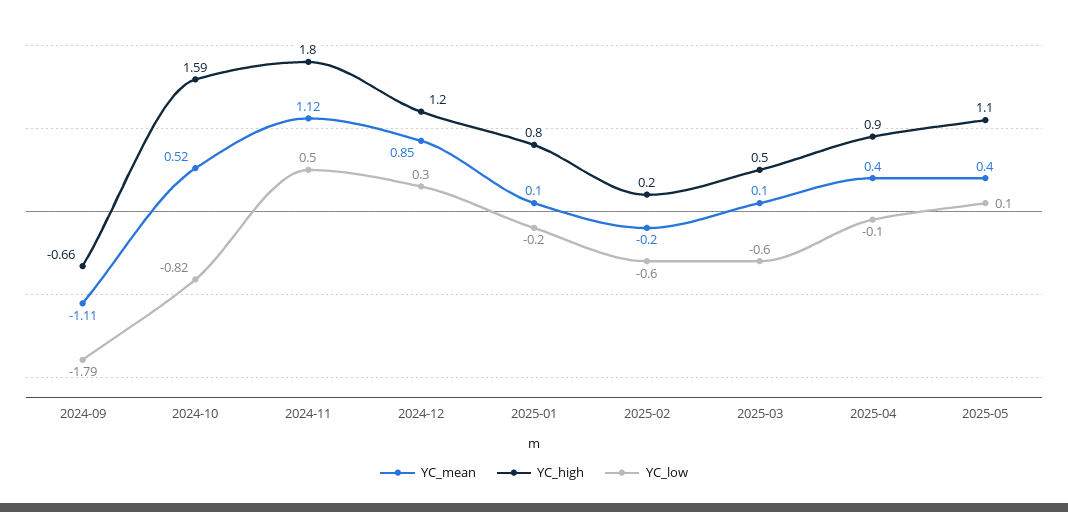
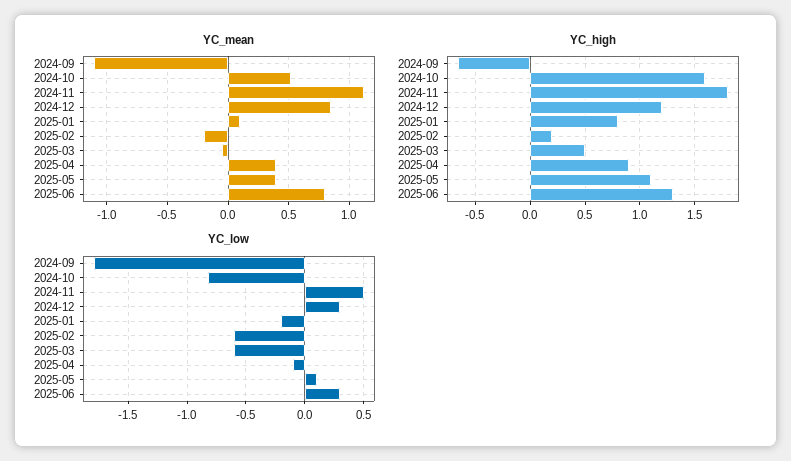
YC_mean, 2025-03: 0.1 -> -0.05
YC_mean, 2025-06: none -> 0.8
YC_high, 2025-06: none -> 1.3
YC_low, 2025-06: none -> 0.3

